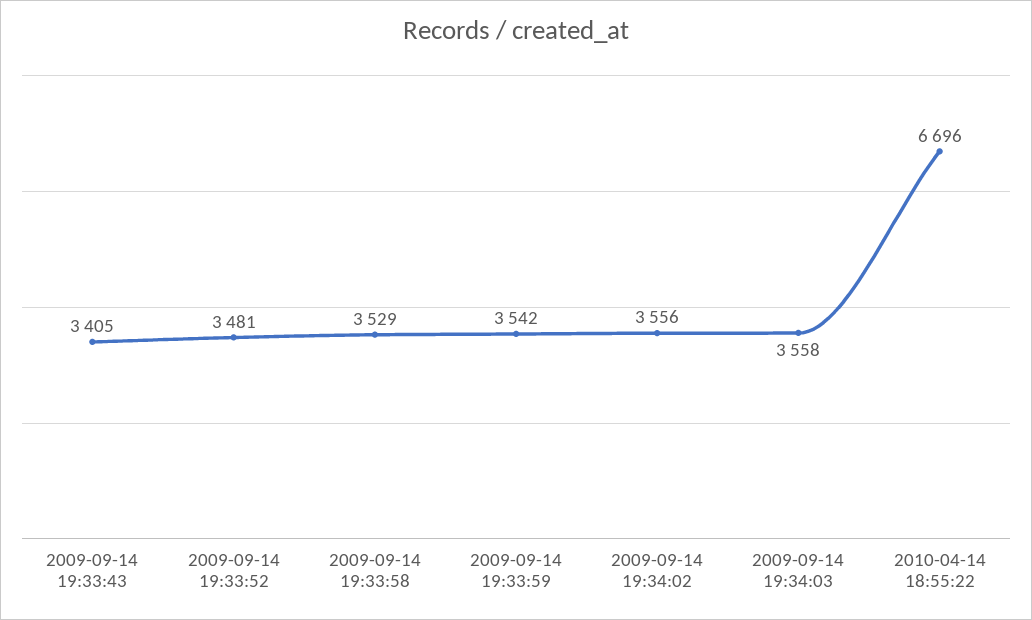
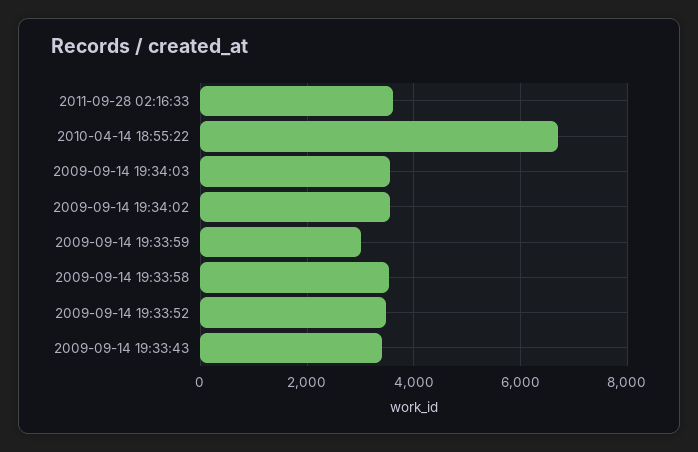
2009-09-14 19:33:59: 3542 -> 3000
2011-09-28 02:16:33: none -> 3600

